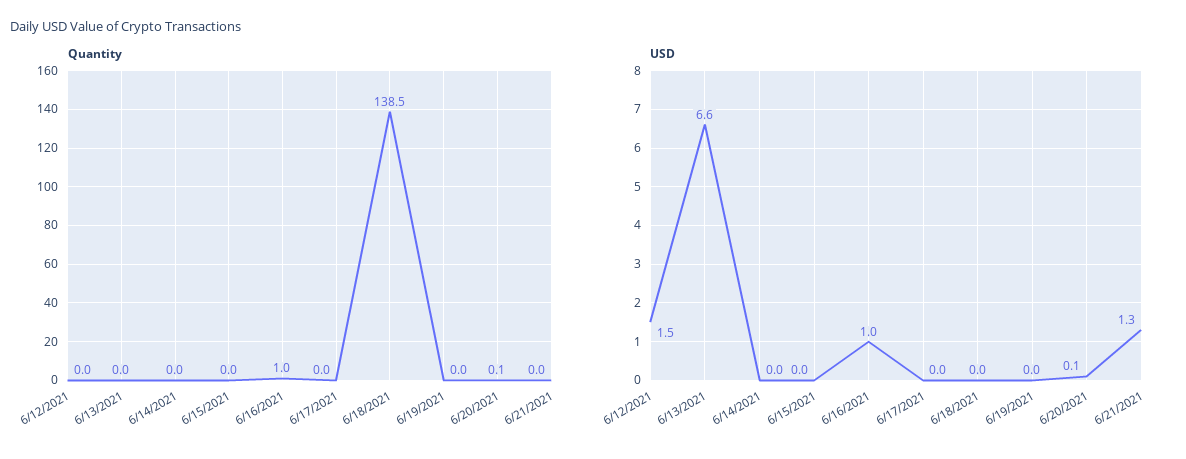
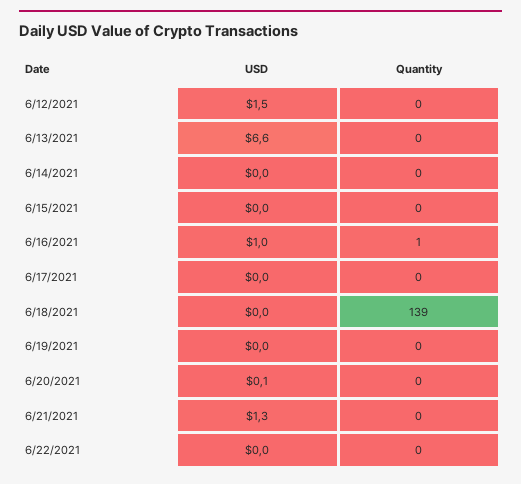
USD, 6/22/2021: none -> 0
Quantity, 6/22/2021: none -> 0

